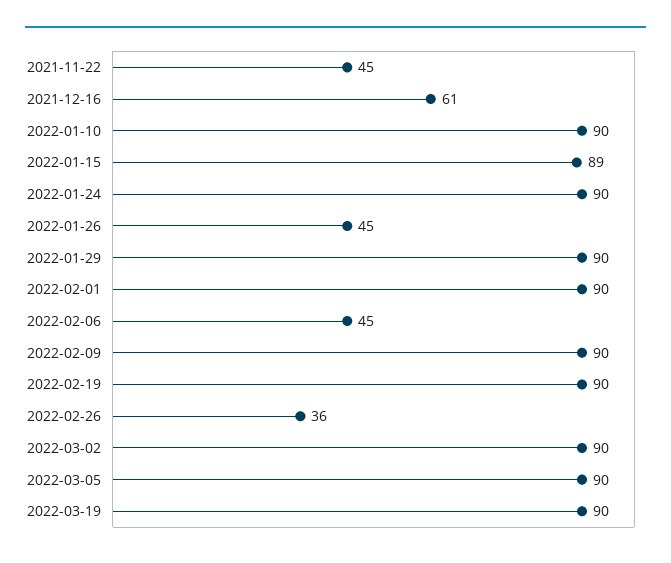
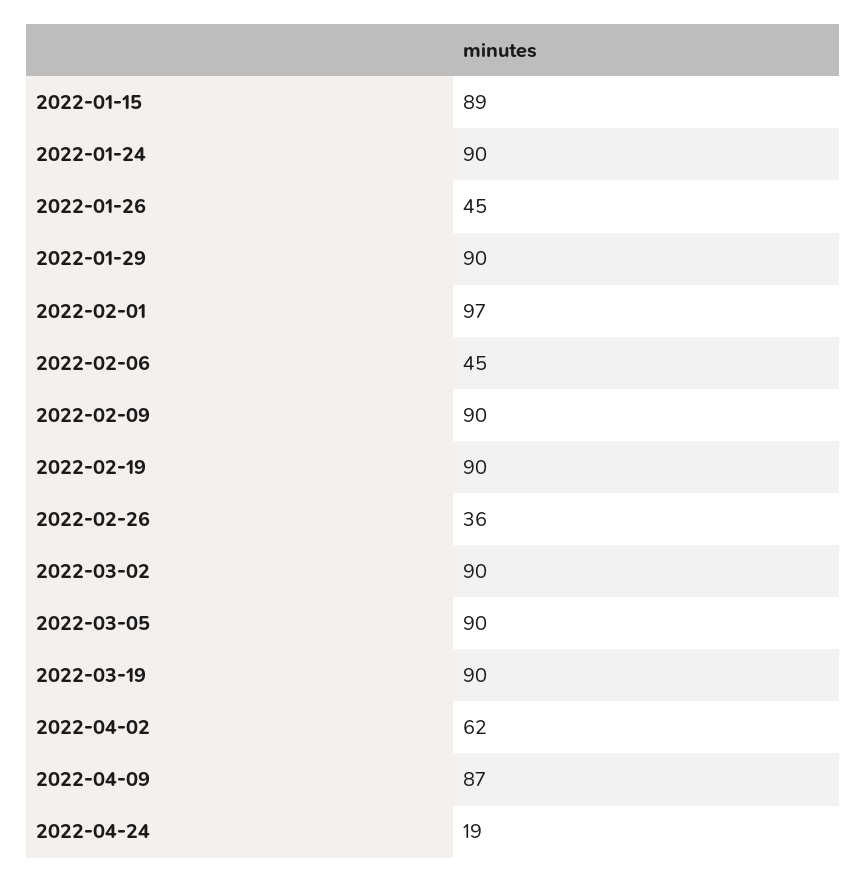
2021-11-22: 45 -> none
2021-12-16: 61 -> none
2022-01-10: 90 -> none
2022-02-01: 90 -> 97
2022-04-02: none -> 62
2022-04-09: none -> 87
2022-04-24: none -> 19

